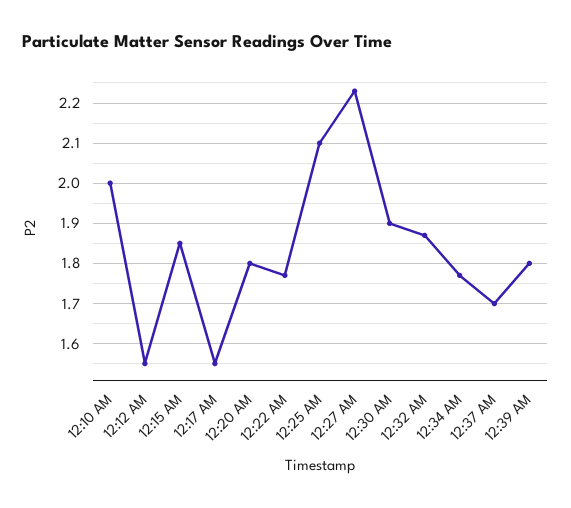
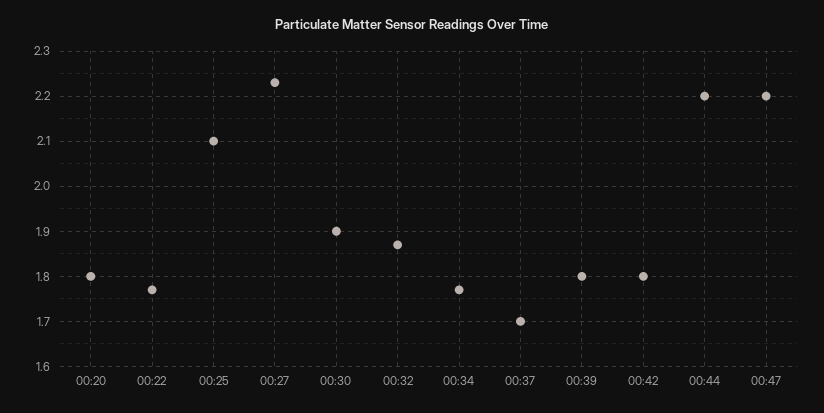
12:10 AM: 2 -> none
12:12 AM: 1.55 -> none
12:15 AM: 1.85 -> none
12:17 AM: 1.55 -> none
00:42: none -> 1.8
00:44: none -> 2.2
00:47: none -> 2.2

